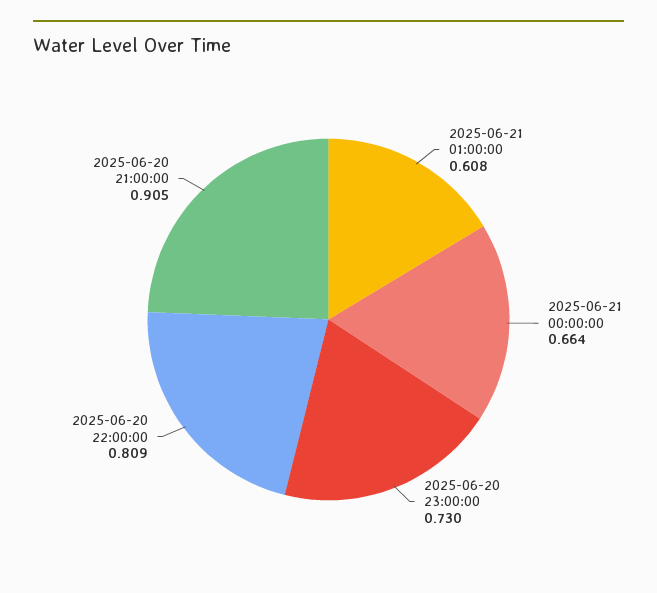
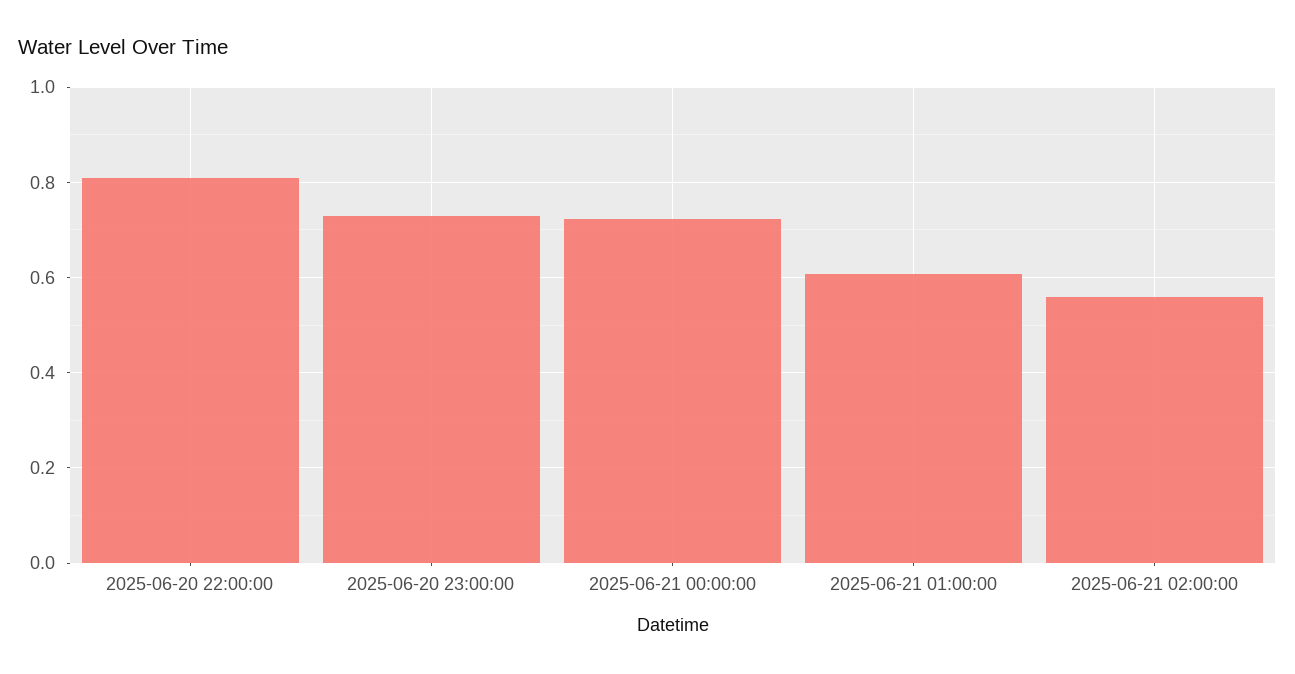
2025-06-21 00:00:00: 0.664 -> 0.72
2025-06-20 21:00:00: 0.905 -> none
2025-06-21 02:00:00: none -> 0.56

